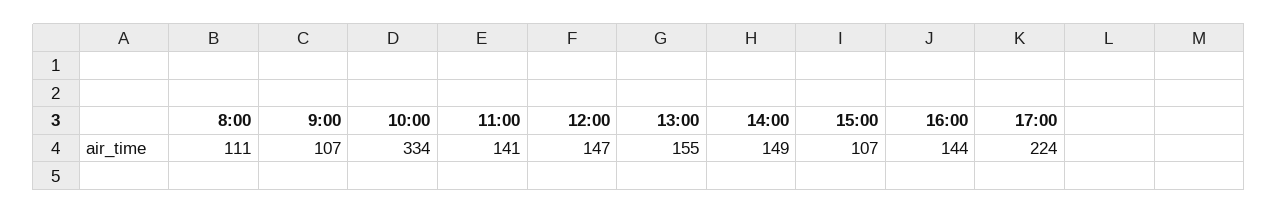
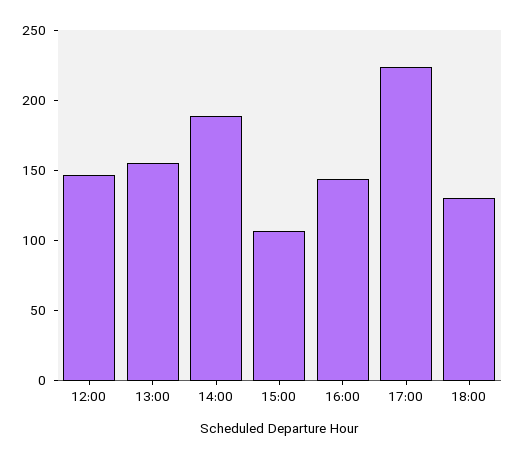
8:00: 111 -> none
9:00: 107 -> none
10:00: 334 -> none
11:00: 141 -> none
14:00: 149 -> 190
18:00: none -> 130

